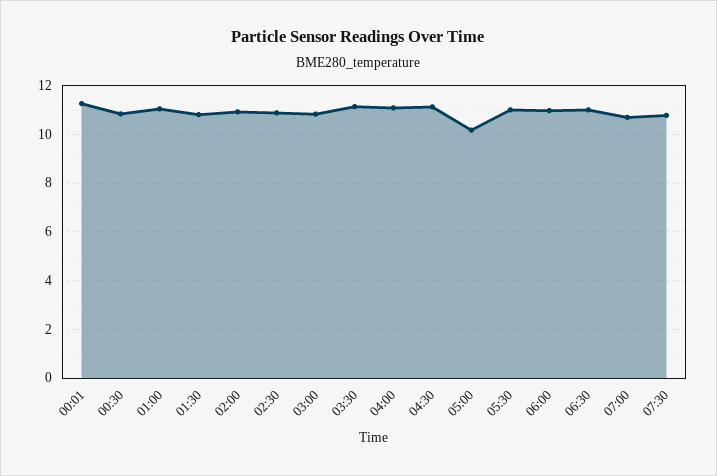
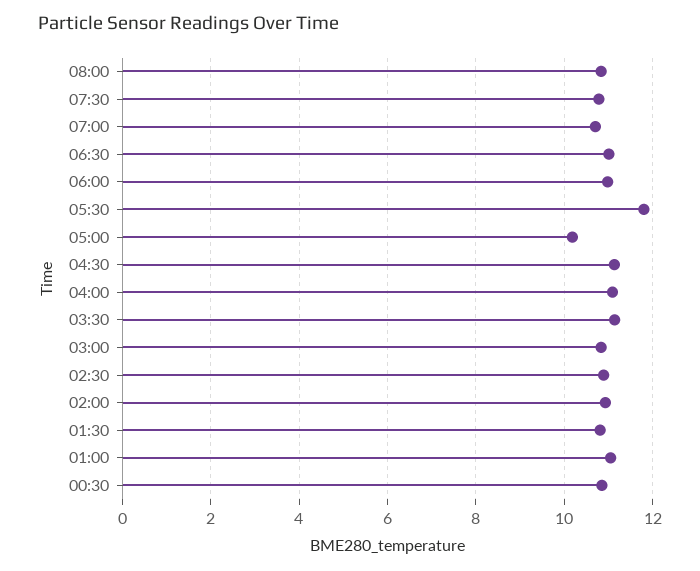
00:01: 11.25 -> none
05:30: 11 -> 11.8
08:00: none -> 10.8

